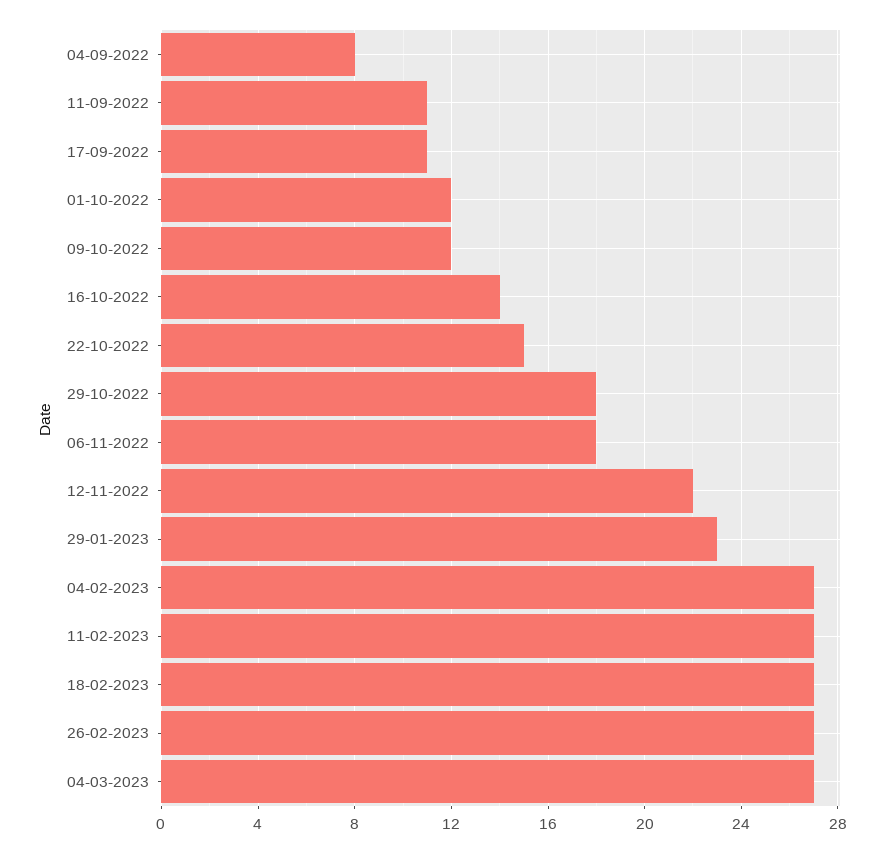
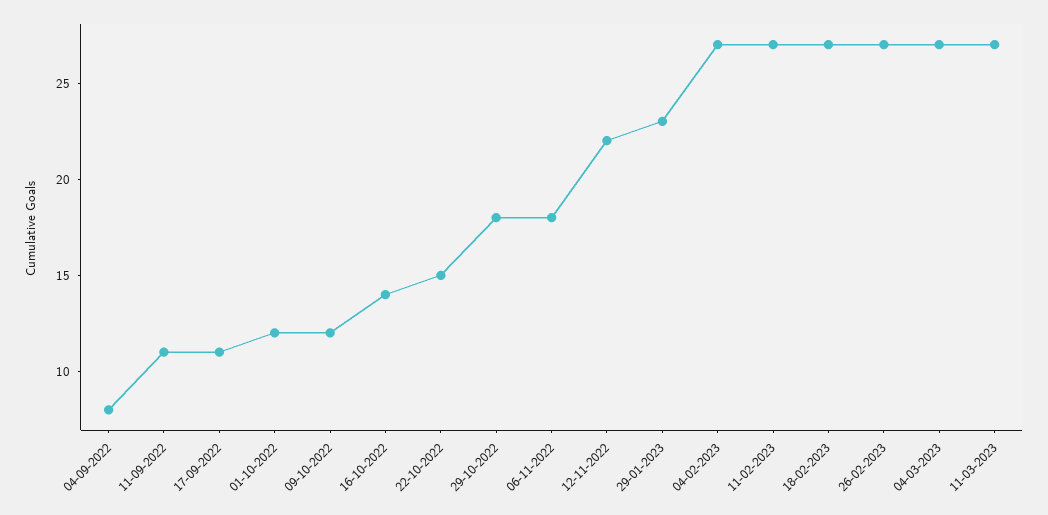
11-03-2023: none -> 27

